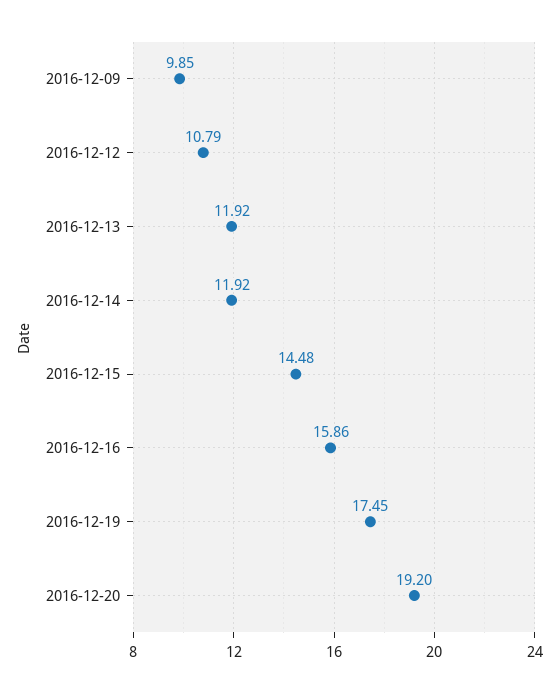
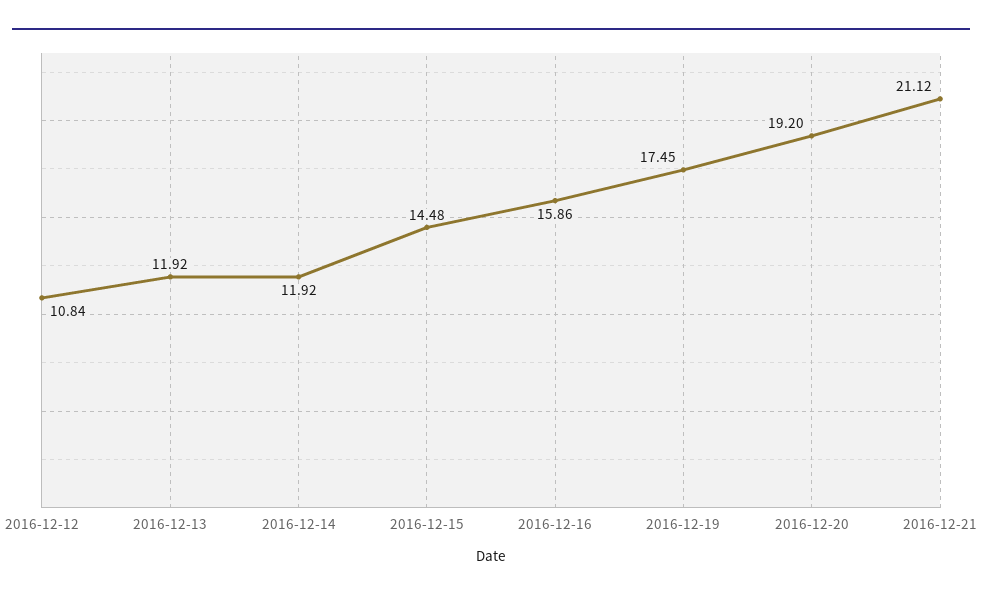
2016-12-09: 9.85 -> none
2016-12-12: 10.79 -> 10.84
2016-12-21: none -> 21.12

